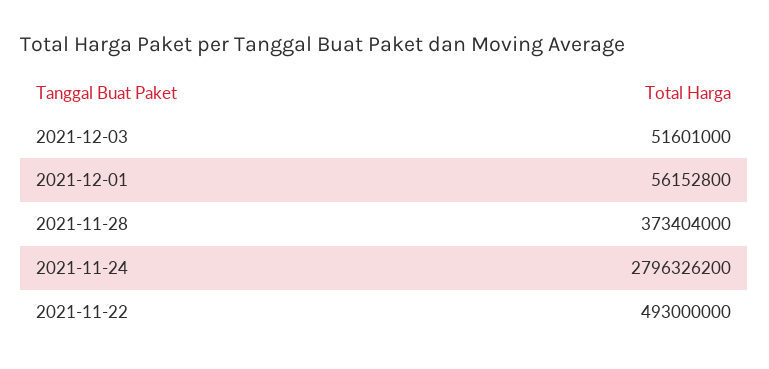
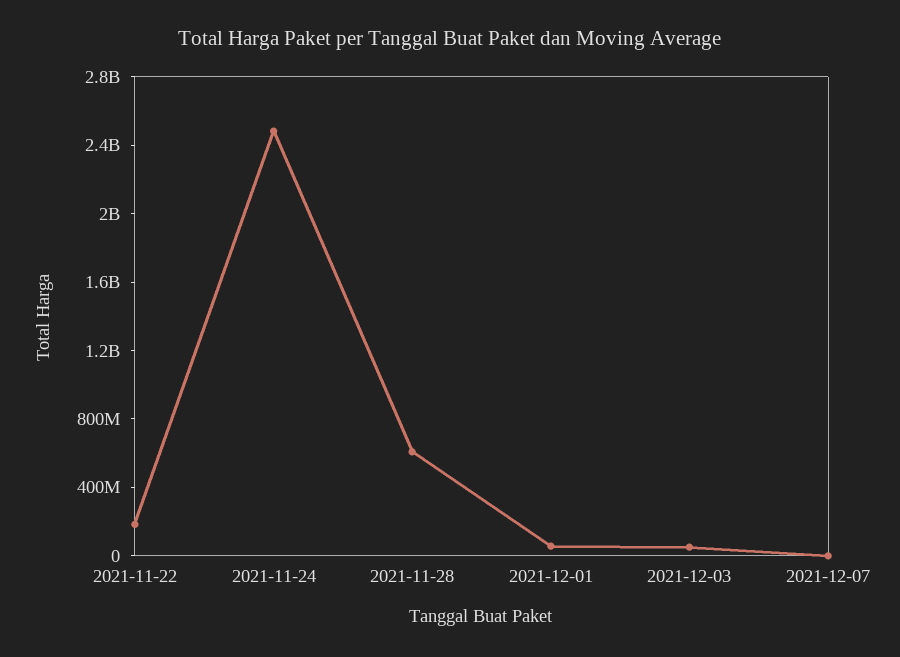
2021-11-28: 373404000 -> 600000000
2021-11-24: 2796326200 -> 2500000000
2021-11-22: 493000000 -> 200000000
2021-12-07: none -> 0

